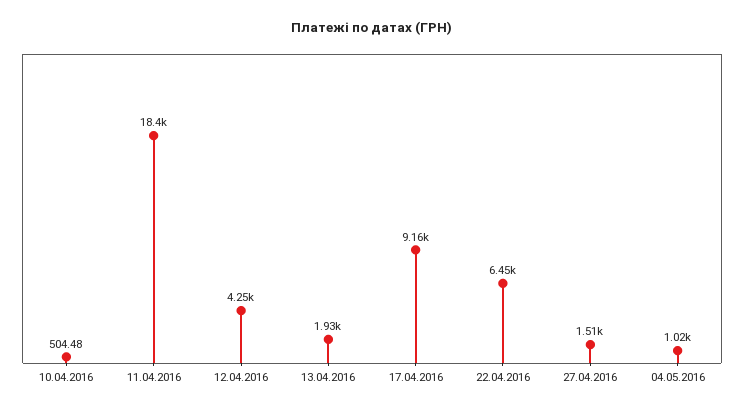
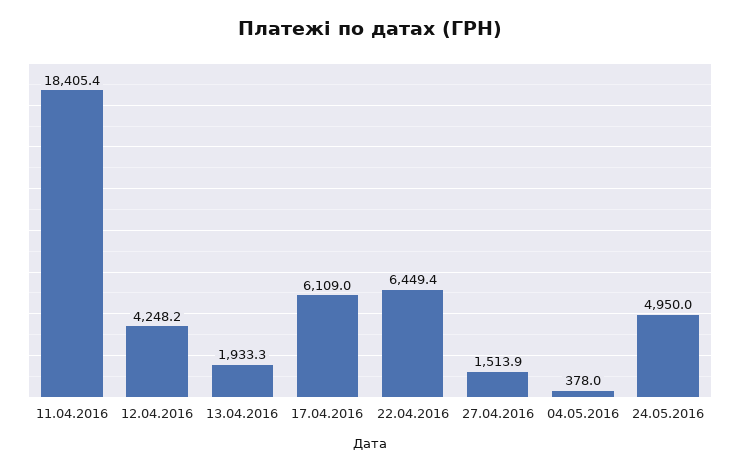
10.04.2016: 504.48 -> none
17.04.2016: 9160 -> 6109
04.05.2016: 1020 -> 378
24.05.2016: none -> 4950

